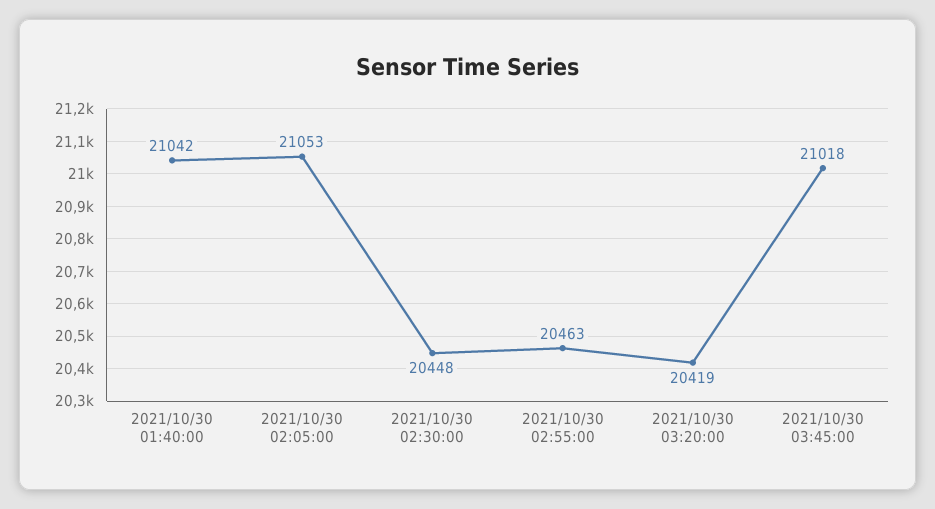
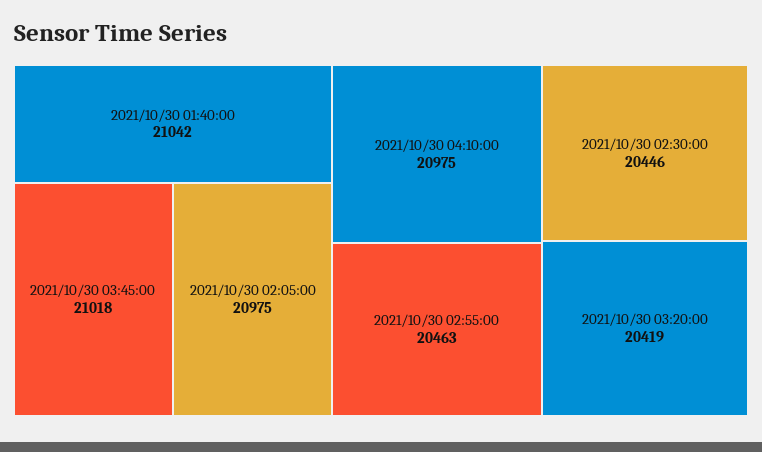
2021/10/30 02:05:00: 21053 -> 20975
2021/10/30 02:30:00: 20448 -> 20446
2021/10/30 04:10:00: none -> 20975

